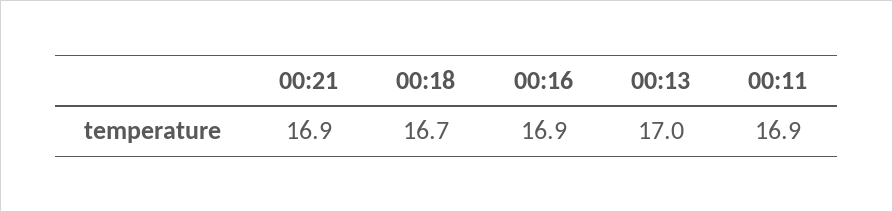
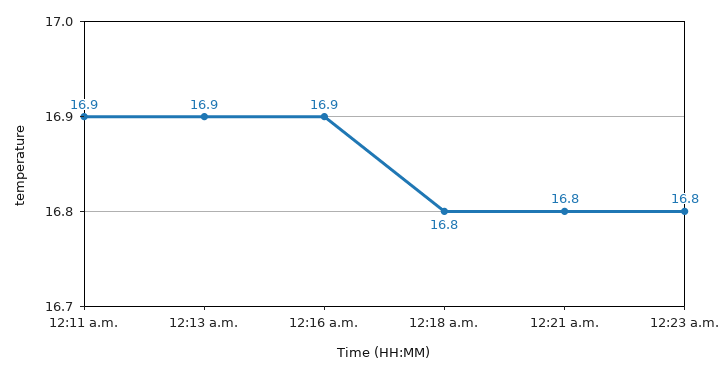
00:21: 16.9 -> 16.8
00:18: 16.7 -> 16.8
00:13: 17 -> 16.9
12:23 a.m.: none -> 16.8

